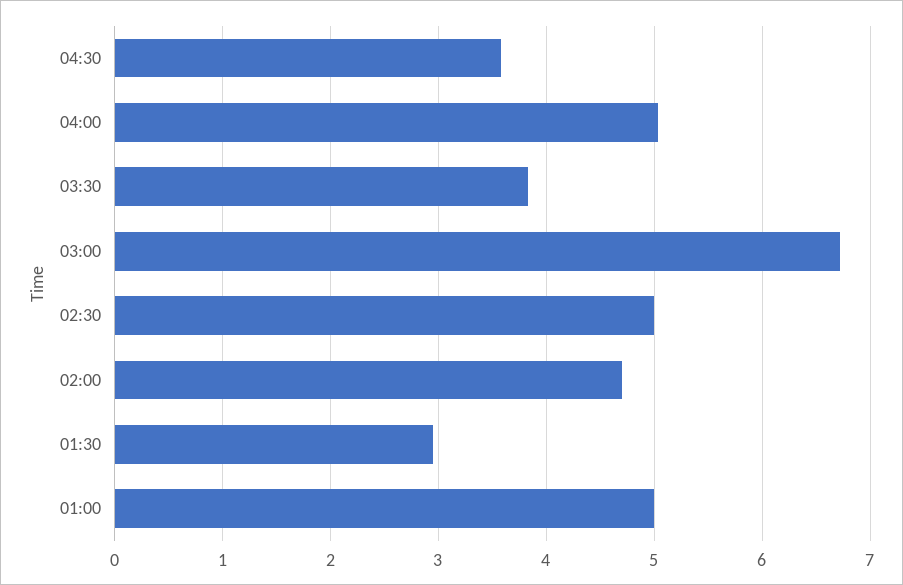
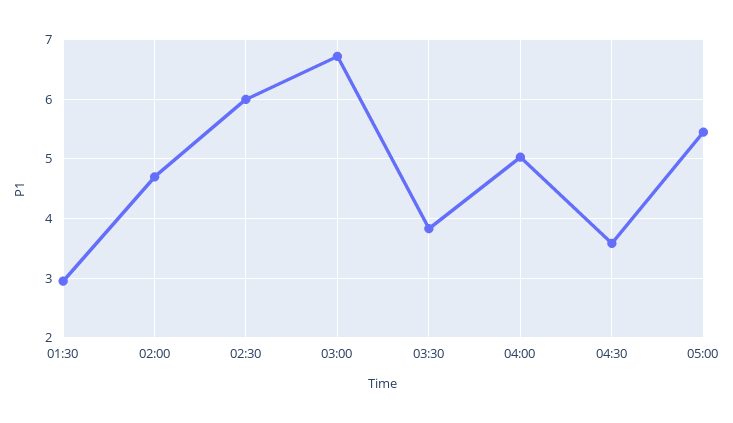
02:30: 5 -> 6
01:00: 5 -> none
05:00: none -> 5.4

